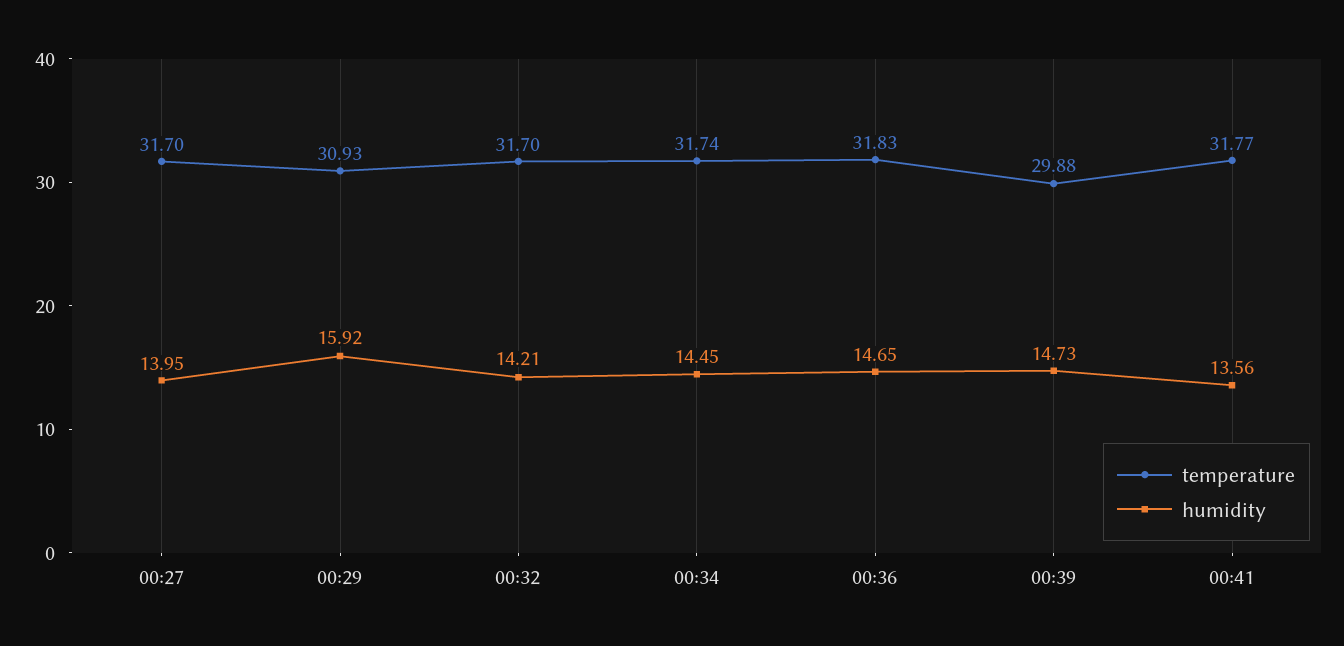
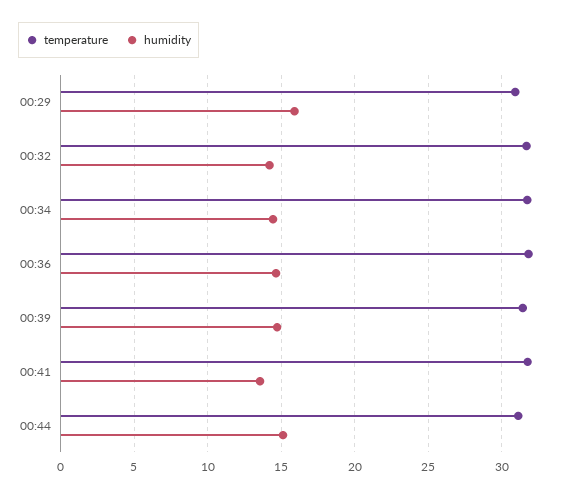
temperature, 00:27: 31.7 -> none
humidity, 00:27: 13.95 -> none
temperature, 00:39: 29.88 -> 31.5
temperature, 00:44: none -> 31
humidity, 00:44: none -> 15

